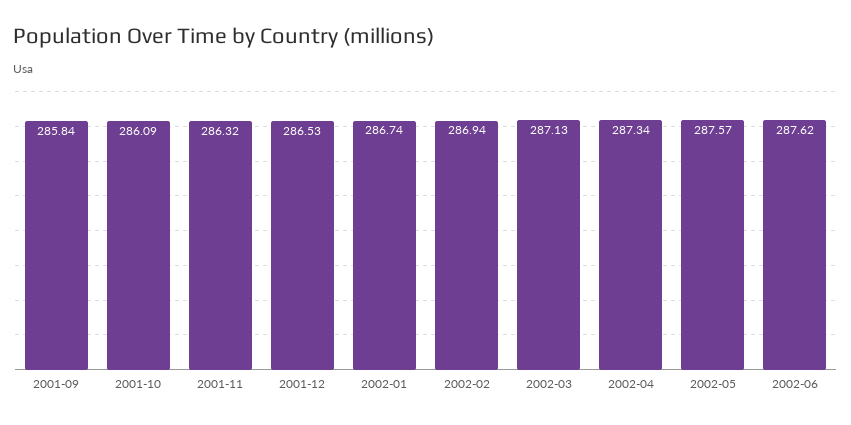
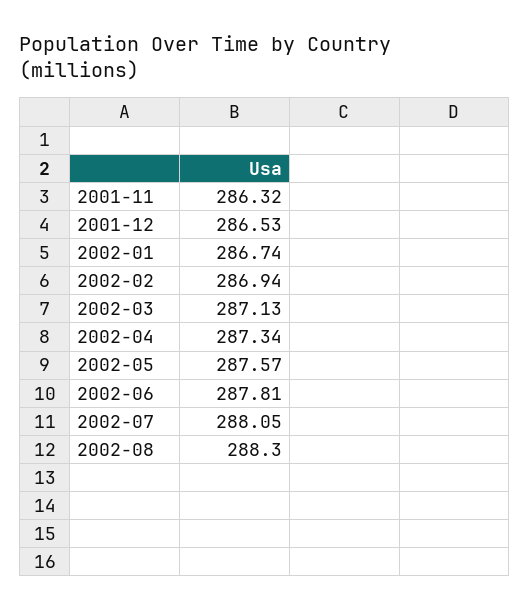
2001-09: 285.84 -> none
2001-10: 286.09 -> none
2002-06: 287.62 -> 287.81
2002-07: none -> 288.05
2002-08: none -> 288.3

